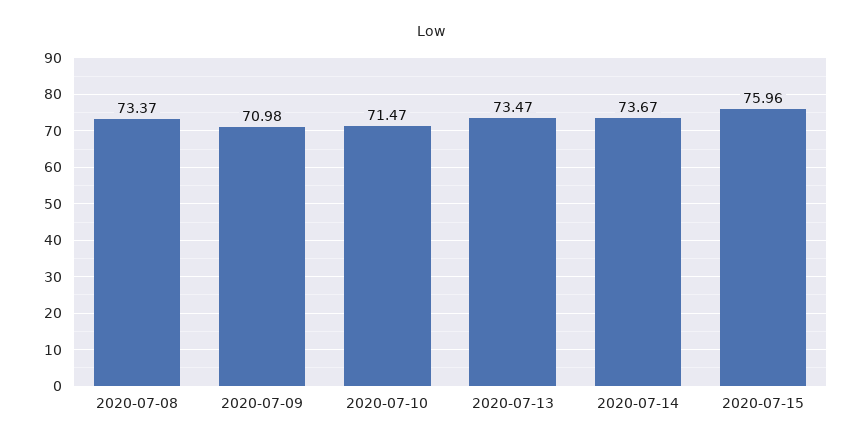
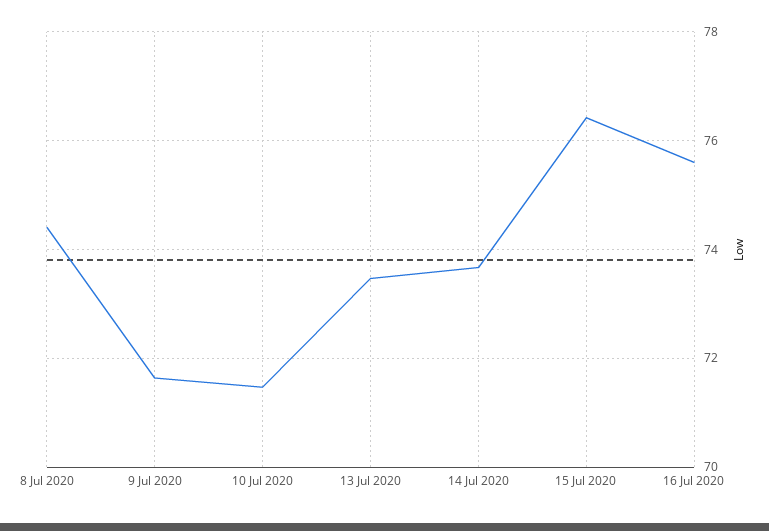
2020-07-08: 73.37 -> 74.4
2020-07-09: 70.98 -> 71.6
2020-07-15: 75.96 -> 76.4
16 Jul 2020: none -> 75.6

